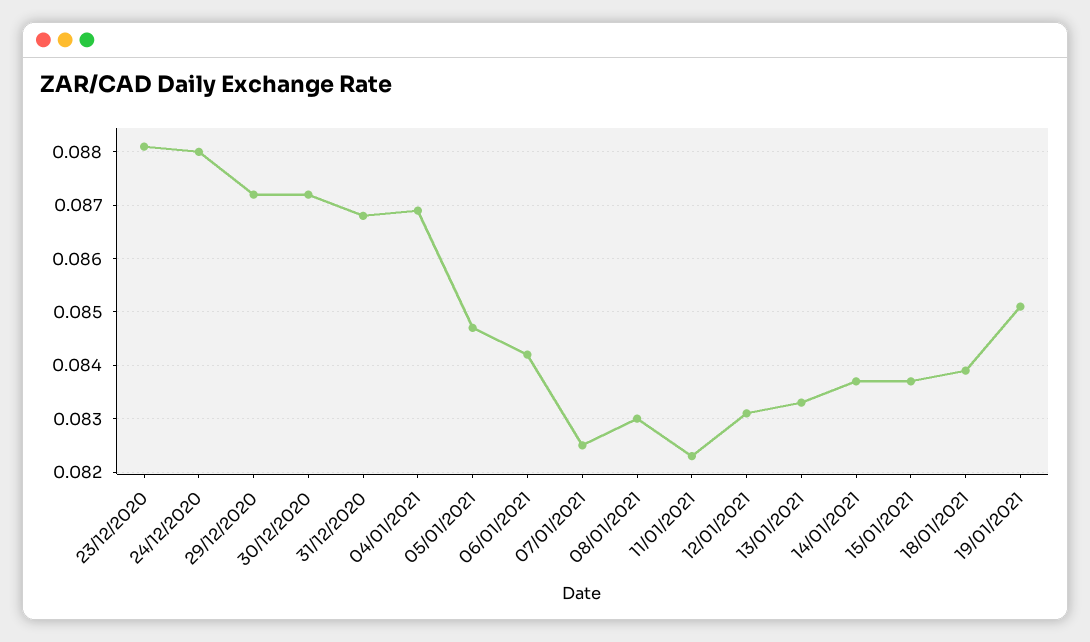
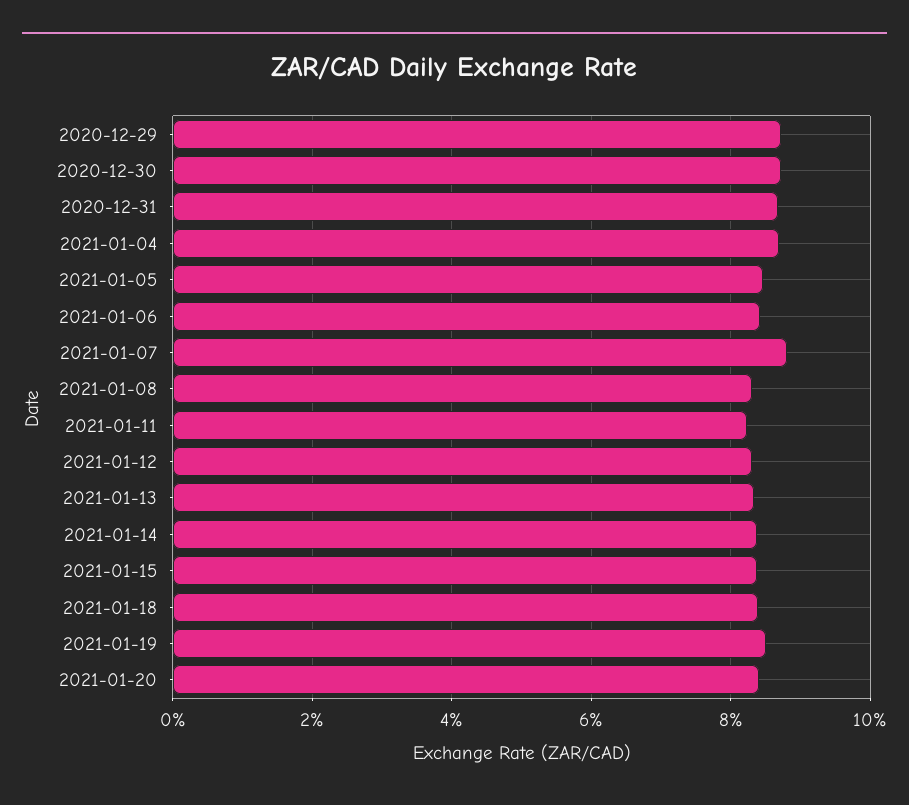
23/12/2020: 0.088 -> none
24/12/2020: 0.088 -> none
07/01/2021: 0.0825 -> 0.088
2021-01-20: none -> 0.084

